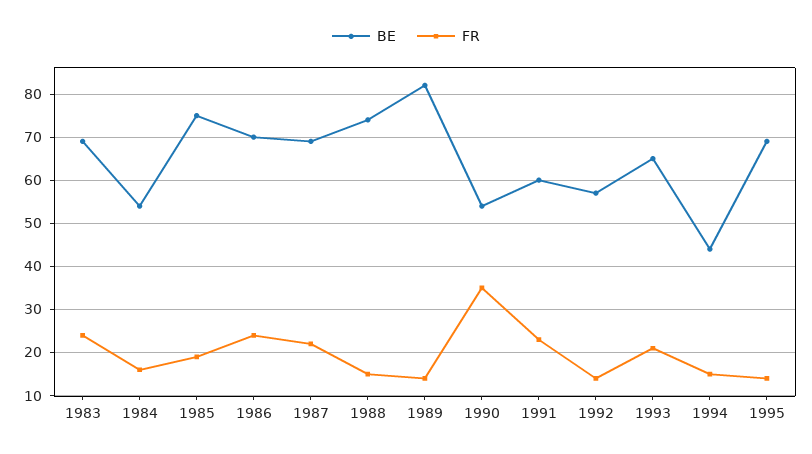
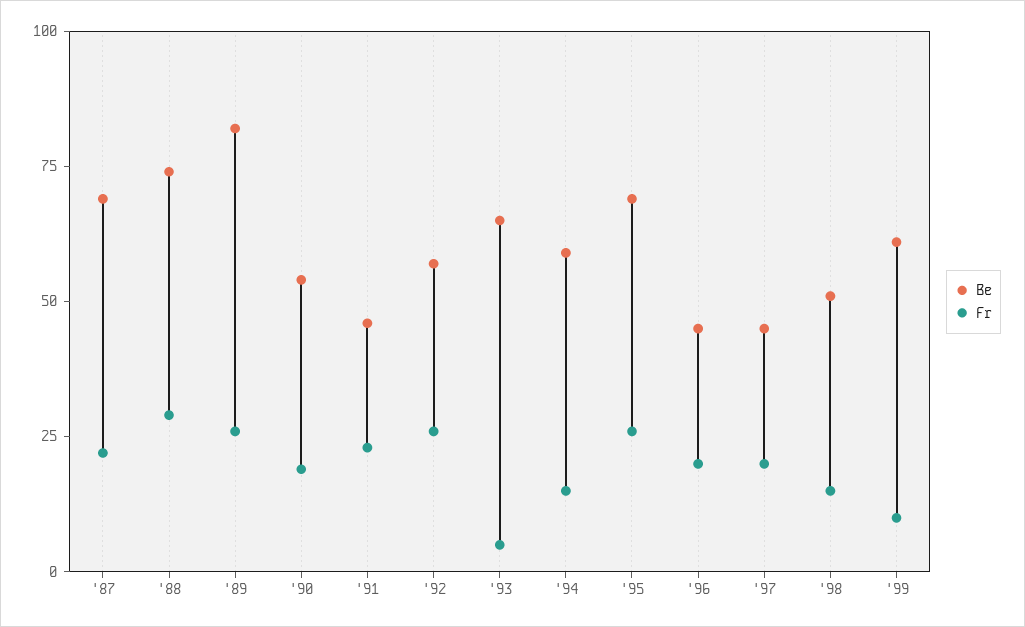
BE, 1983: 70 -> none
FR, 1983: 25 -> none
BE, 1984: 55 -> none
FR, 1984: 15 -> none
BE, 1985: 75 -> none
FR, 1985: 20 -> none
BE, 1986: 70 -> none
FR, 1986: 25 -> none
FR, 1988: 15 -> 30
FR, 1989: 15 -> 25
FR, 1990: 35 -> 20
BE, 1991: 60 -> 45
FR, 1992: 15 -> 25
FR, 1993: 20 -> 5
BE, 1994: 45 -> 60
FR, 1995: 15 -> 25
BE, '96: none -> 45
FR, '96: none -> 20
BE, '97: none -> 45
FR, '97: none -> 20
BE, '98: none -> 50
FR, '98: none -> 15
BE, '99: none -> 60
FR, '99: none -> 10

